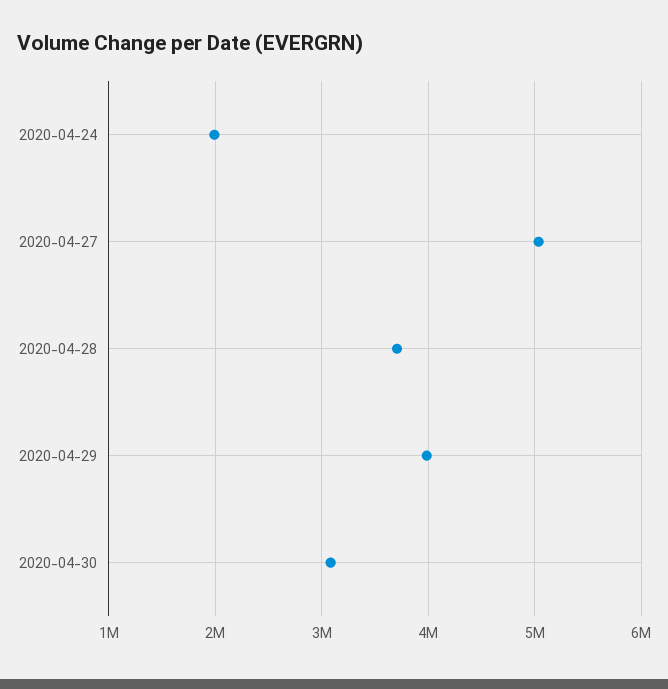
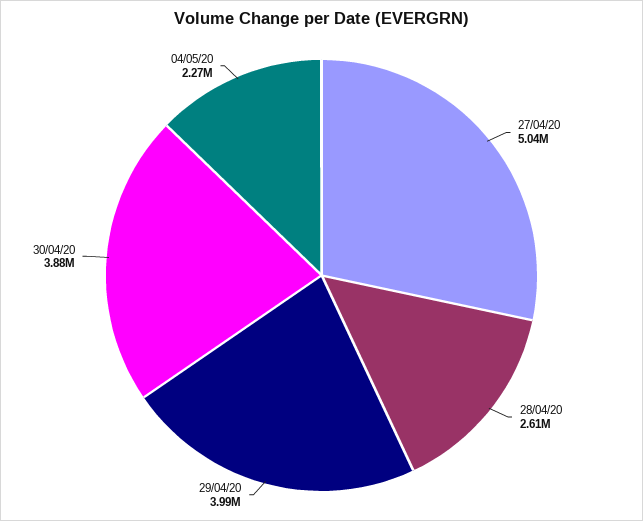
2020-04-24: 2000000 -> none
2020-04-28: 3700000 -> 2610000
2020-04-30: 3100000 -> 3880000
04/05/20: none -> 2270000

